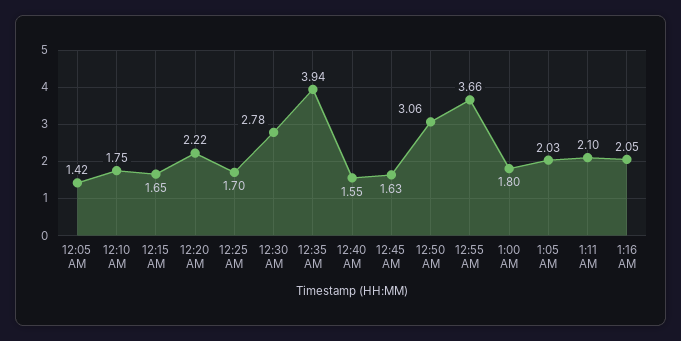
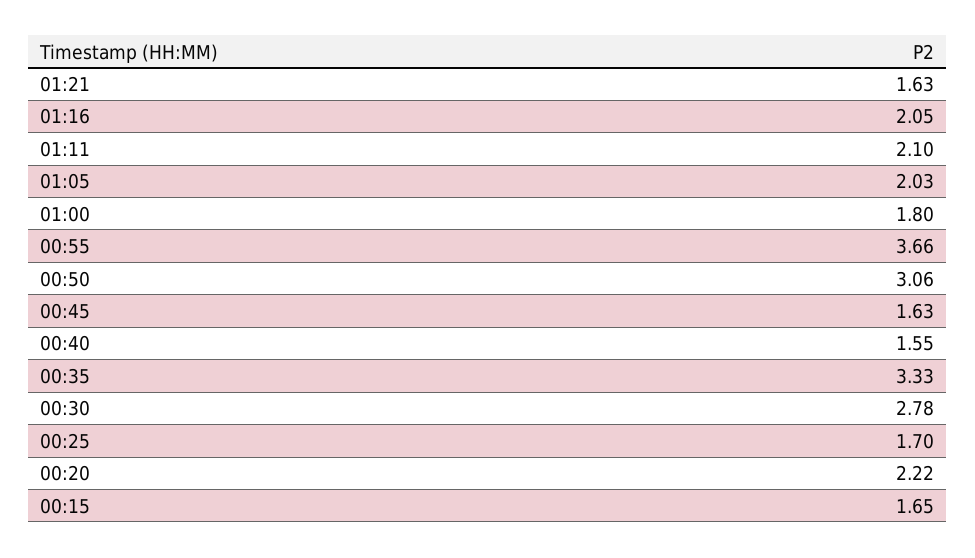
12:05 AM: 1.42 -> none
12:10 AM: 1.75 -> none
12:35 AM: 3.94 -> 3.33
01:21: none -> 1.63

